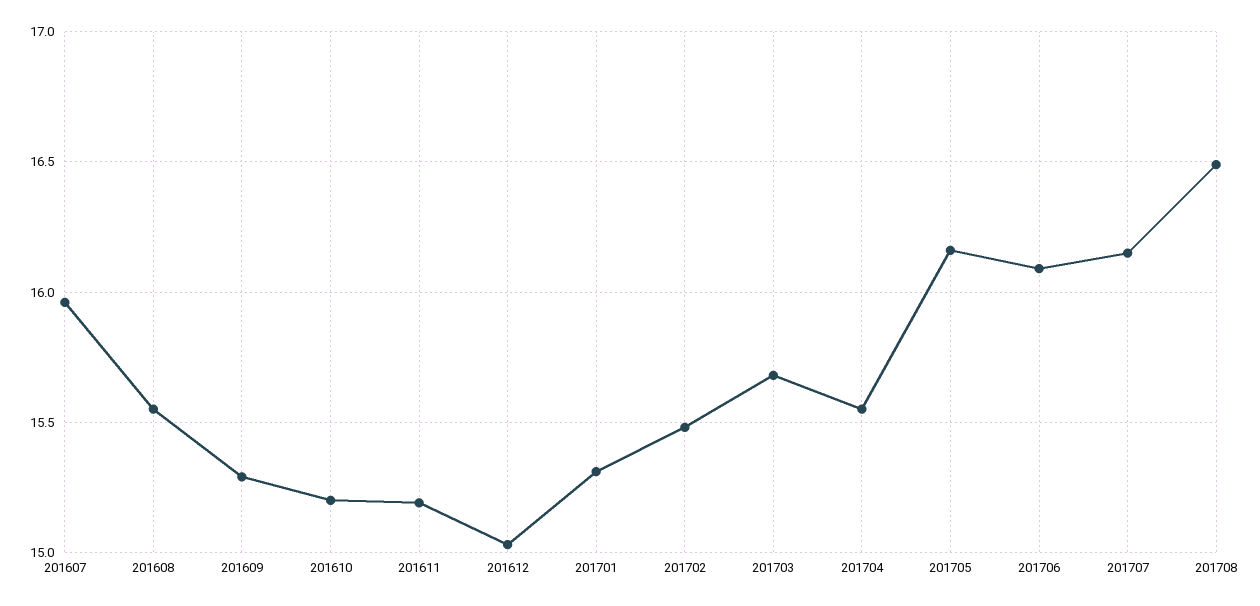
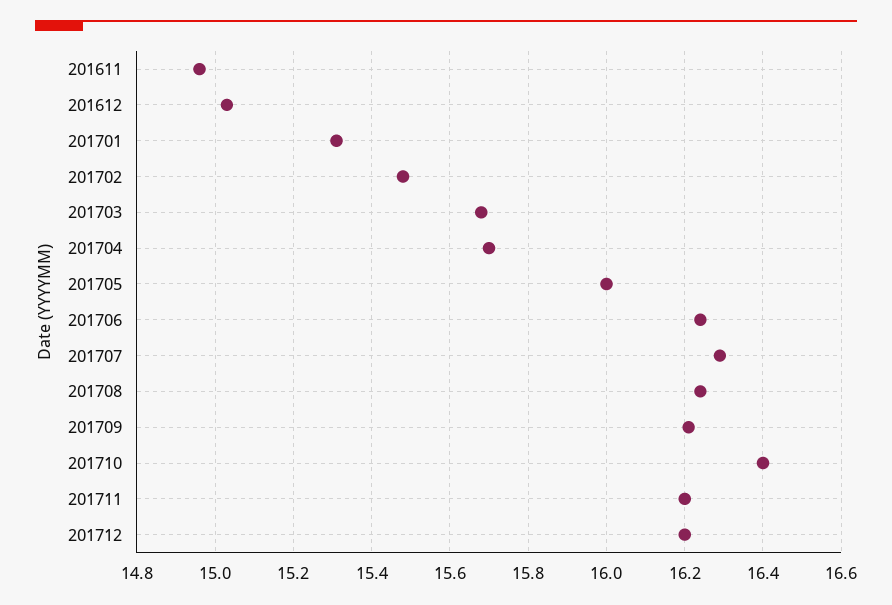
201607: 15.95 -> none
201608: 15.55 -> none
201609: 15.3 -> none
201610: 15.2 -> none
201611: 15.2 -> 14.95
201704: 15.55 -> 15.7
201705: 16.15 -> 16
201706: 16.1 -> 16.25
201707: 16.15 -> 16.3
201708: 16.5 -> 16.25
201709: none -> 16.2
201710: none -> 16.4
201711: none -> 16.2
201712: none -> 16.2

